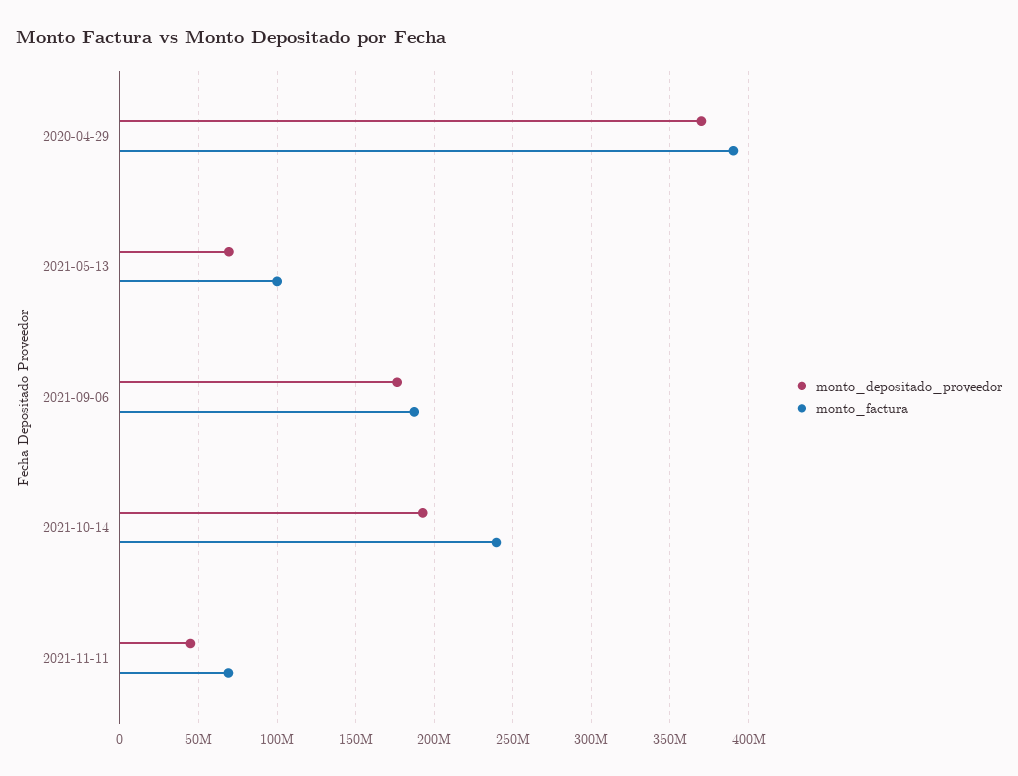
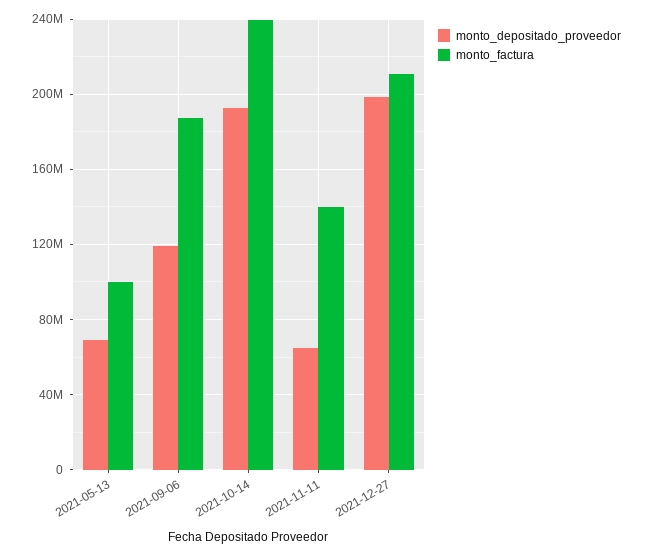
monto_depositado_proveedor, 2020-04-29: 370000000 -> none
monto_factura, 2020-04-29: 390000000 -> none
monto_depositado_proveedor, 2021-09-06: 175000000 -> 120000000
monto_depositado_proveedor, 2021-11-11: 45000000 -> 65000000
monto_factura, 2021-11-11: 70000000 -> 140000000
monto_depositado_proveedor, 2021-12-27: none -> 200000000
monto_factura, 2021-12-27: none -> 210000000

